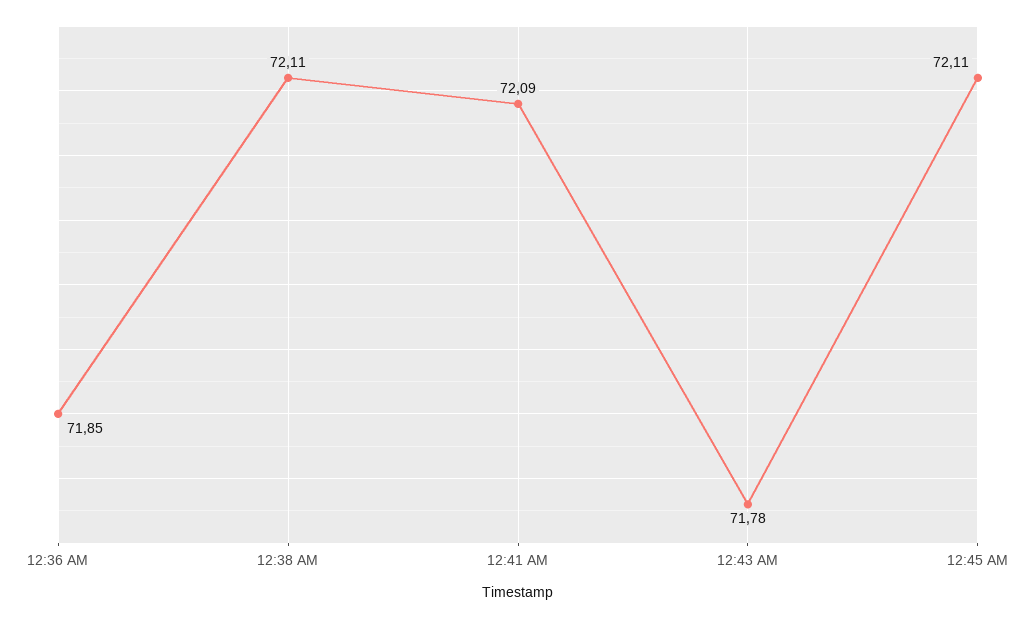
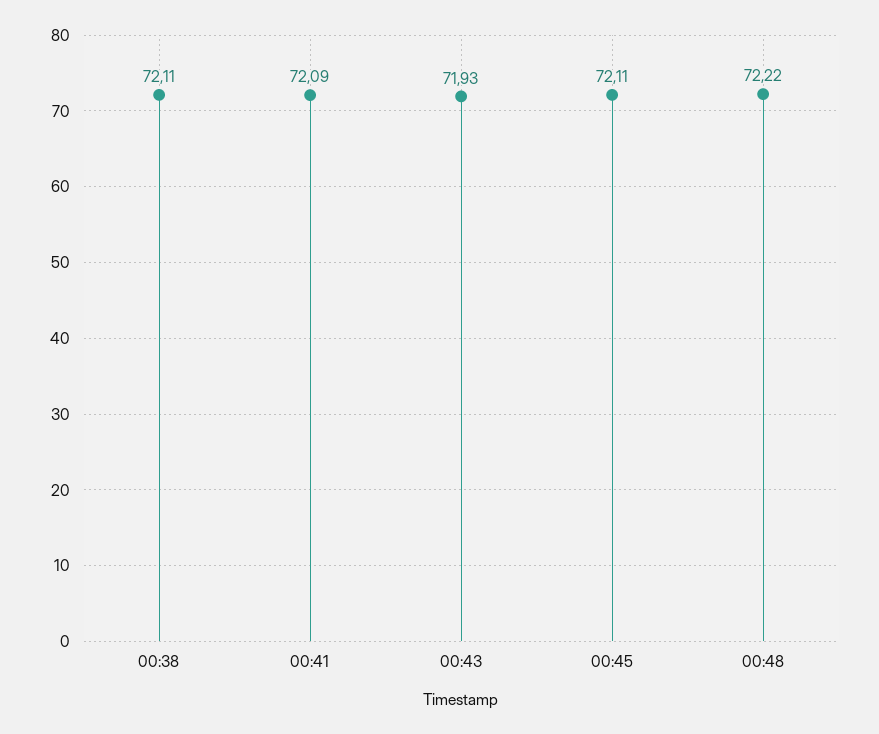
12:36 AM: 71.85 -> none
12:43 AM: 71.78 -> 71.93
00:48: none -> 72.22

